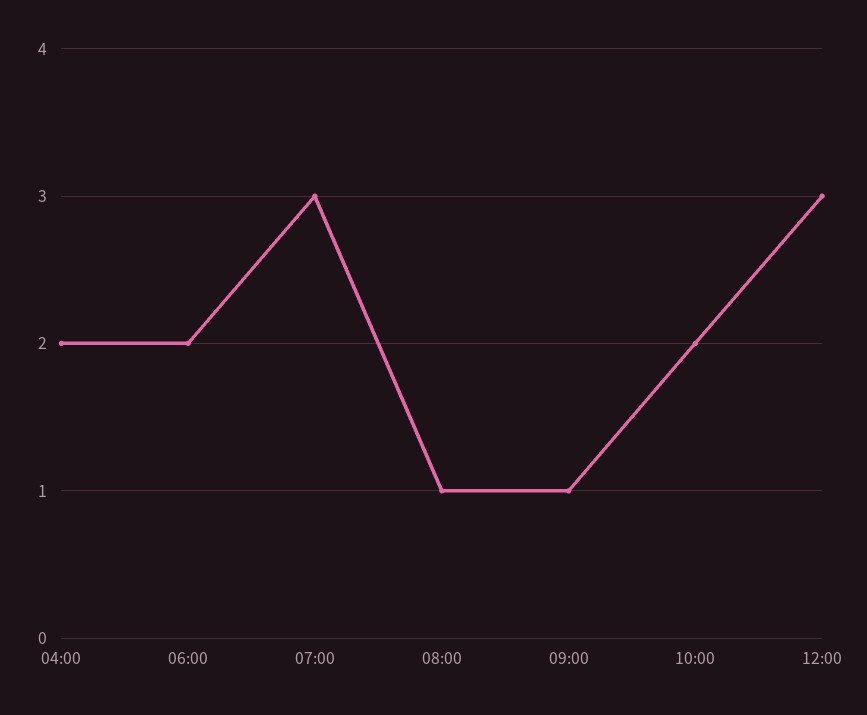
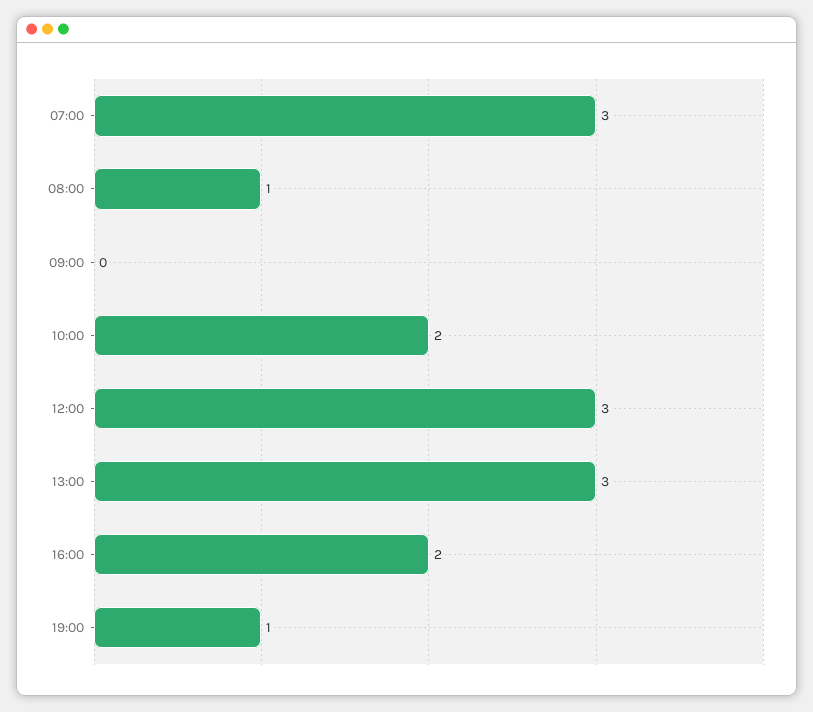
04:00: 2 -> none
06:00: 2 -> none
09:00: 1 -> 0
13:00: none -> 3
16:00: none -> 2
19:00: none -> 1

